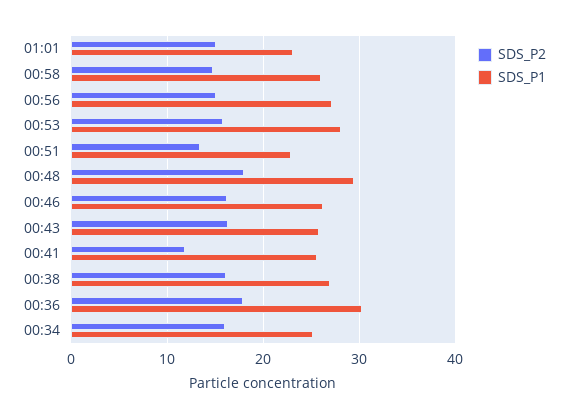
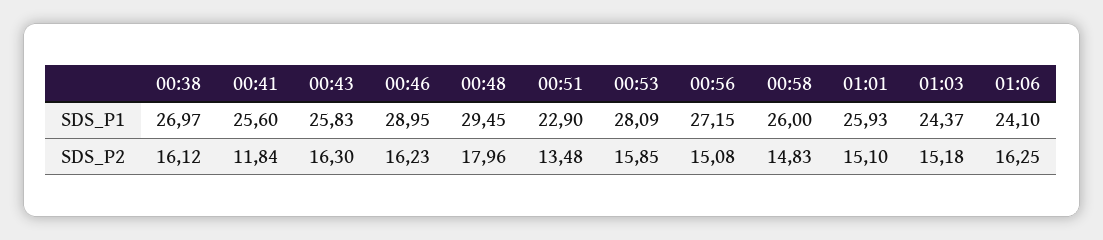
SDS_P1, 01:01: 23 -> 25.93
SDS_P1, 00:46: 26 -> 28.95
SDS_P2, 00:36: 18 -> none
SDS_P1, 00:36: 30 -> none
SDS_P2, 00:34: 16 -> none
SDS_P1, 00:34: 25 -> none
SDS_P1, 01:03: none -> 24.37
SDS_P1, 01:06: none -> 24.1
SDS_P2, 01:03: none -> 15.18
SDS_P2, 01:06: none -> 16.25

